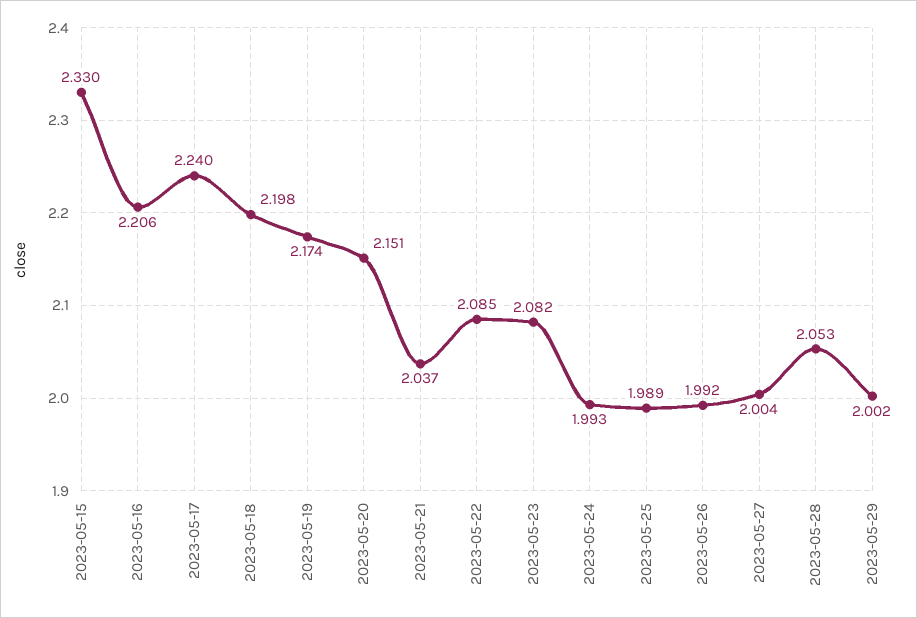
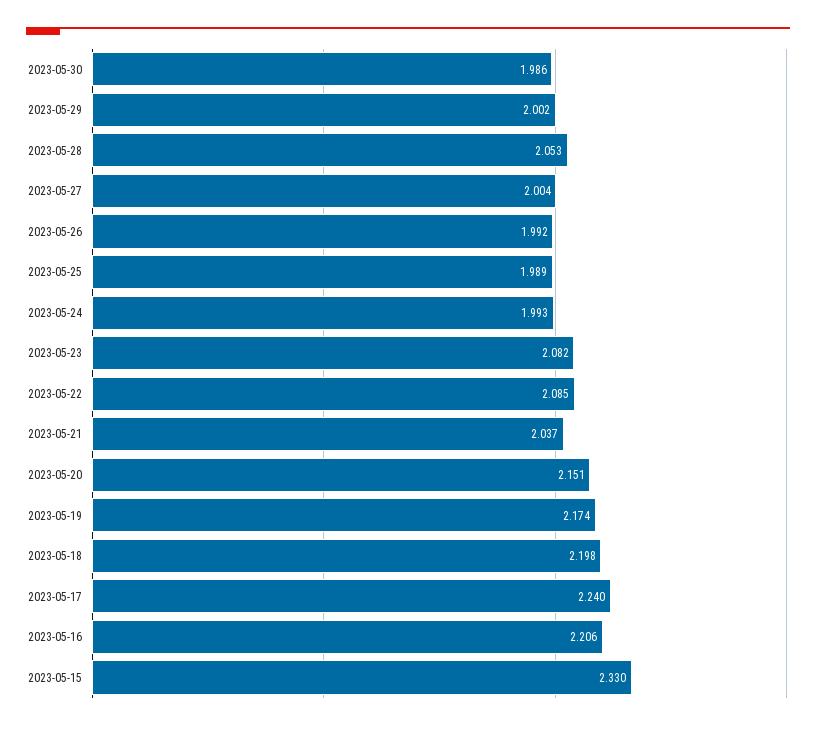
2023-05-30: none -> 1.986

